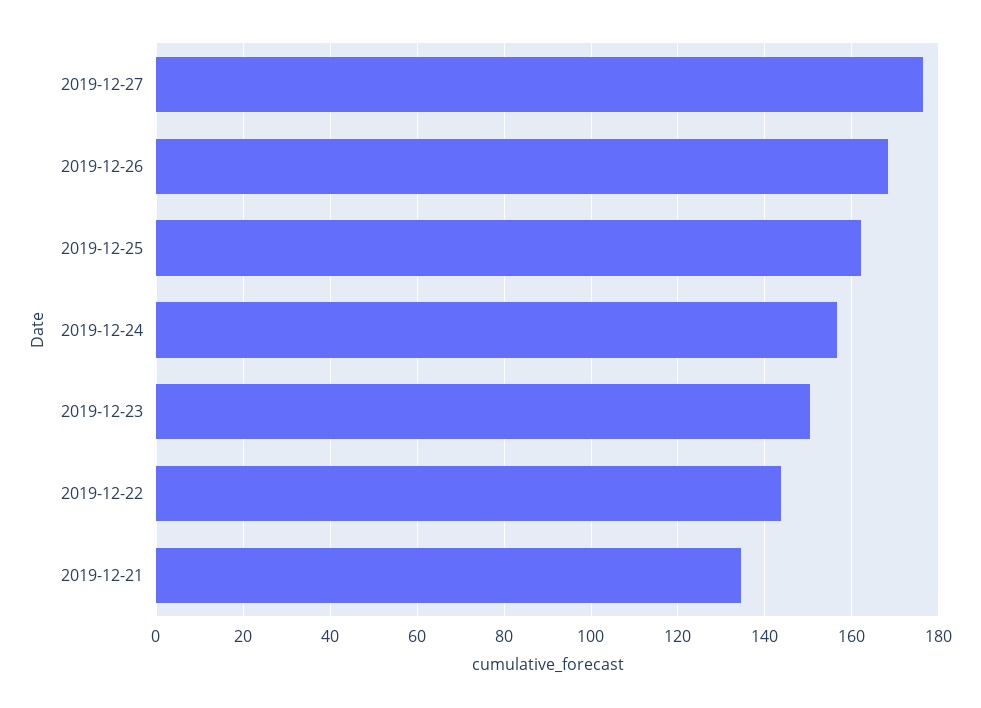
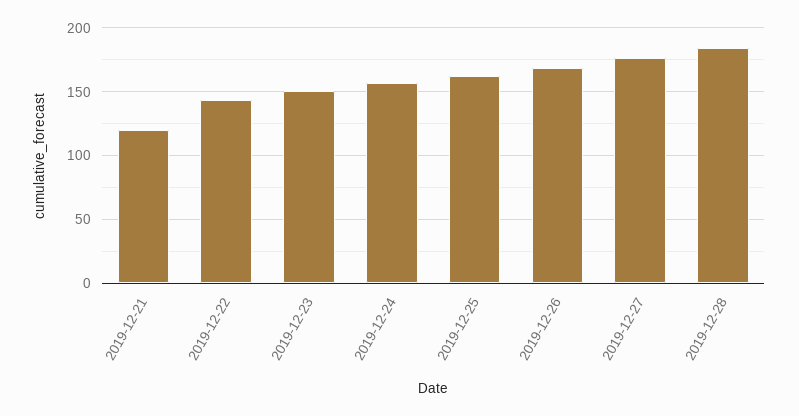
2019-12-21: 134 -> 120
2019-12-28: none -> 185

